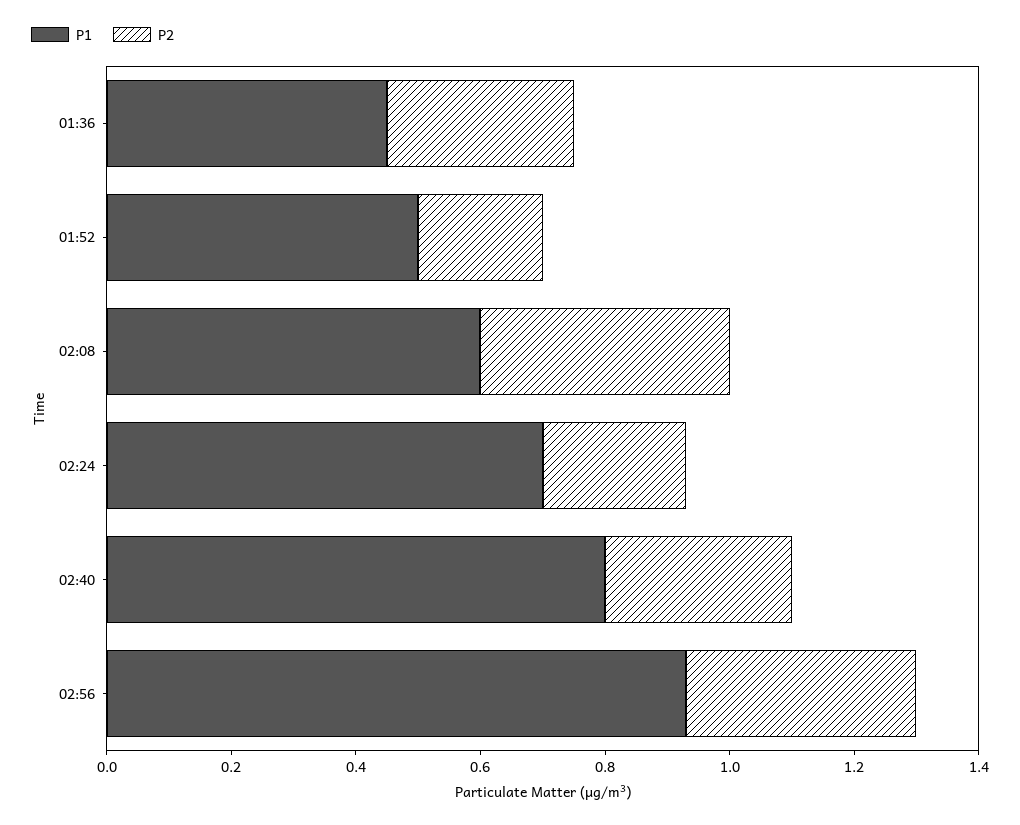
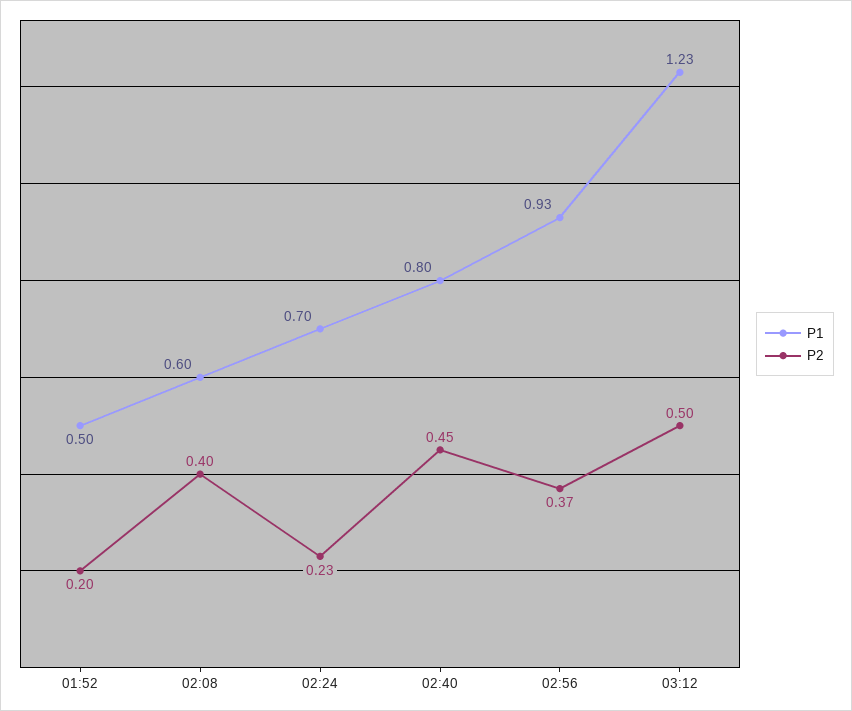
P1, 01:36: 0.45 -> none
P2, 01:36: 0.3 -> none
P2, 02:40: 0.3 -> 0.45
P1, 03:12: none -> 1.23
P2, 03:12: none -> 0.5

